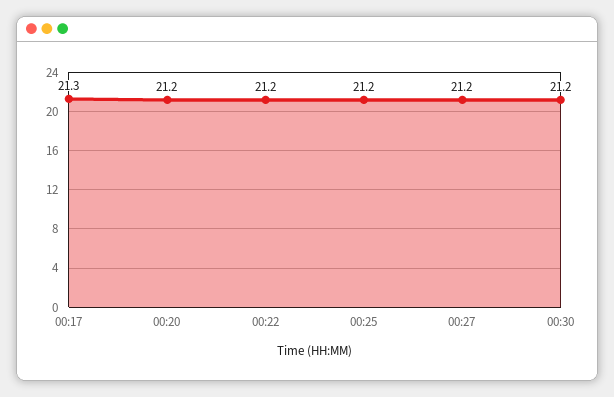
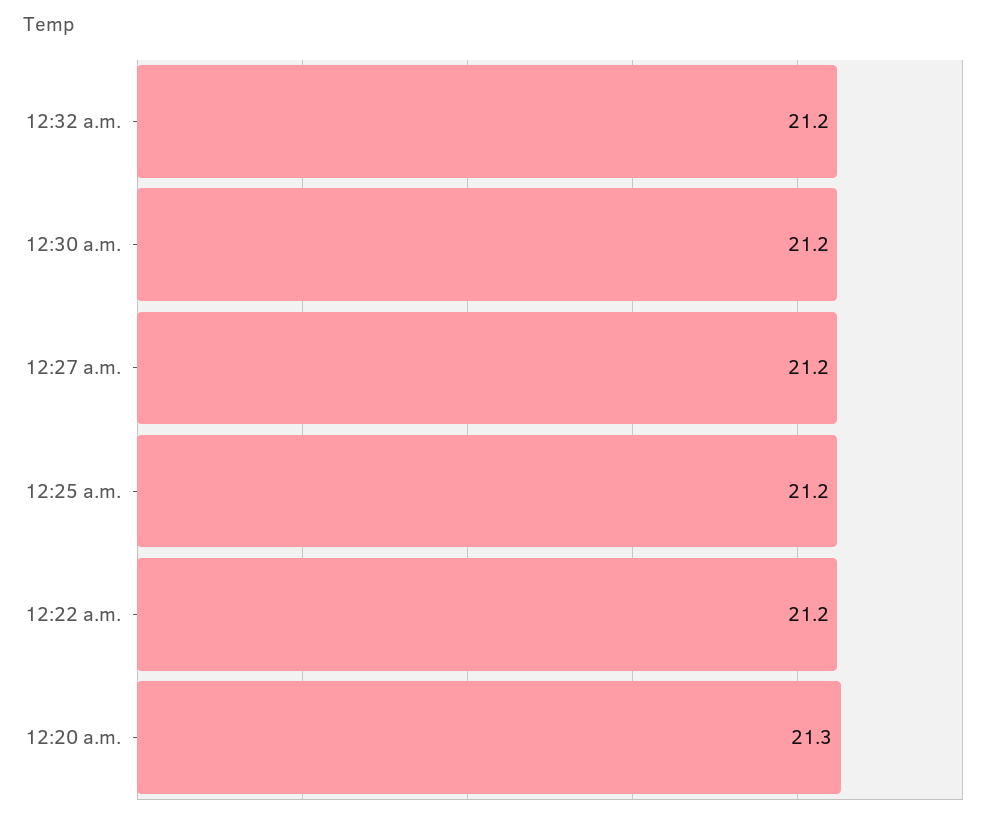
00:17: 21.3 -> none
00:20: 21.2 -> 21.3
12:32 a.m.: none -> 21.2

